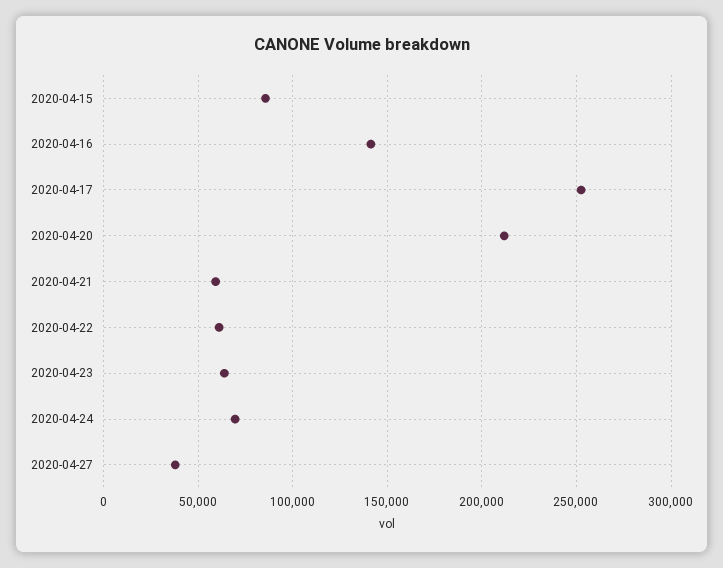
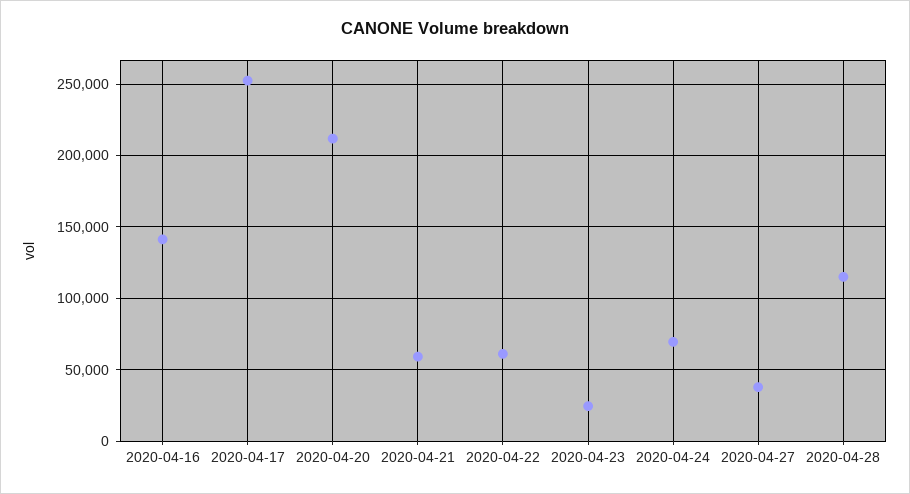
2020-04-15: 85000 -> none
2020-04-23: 65000 -> 25000
2020-04-28: none -> 115000

